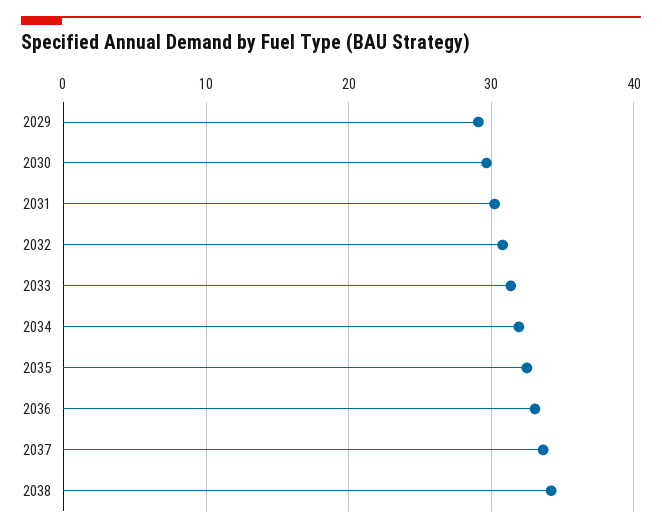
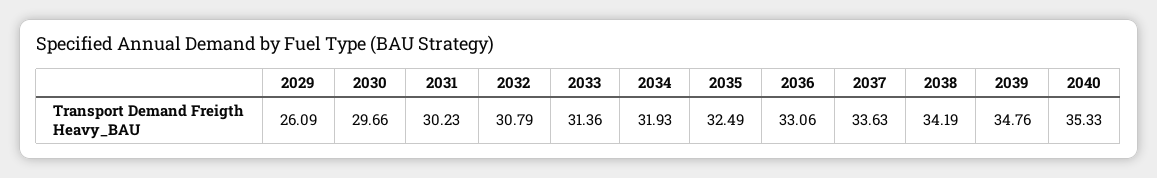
2029: 29 -> 26.09
2039: none -> 34.76
2040: none -> 35.33

